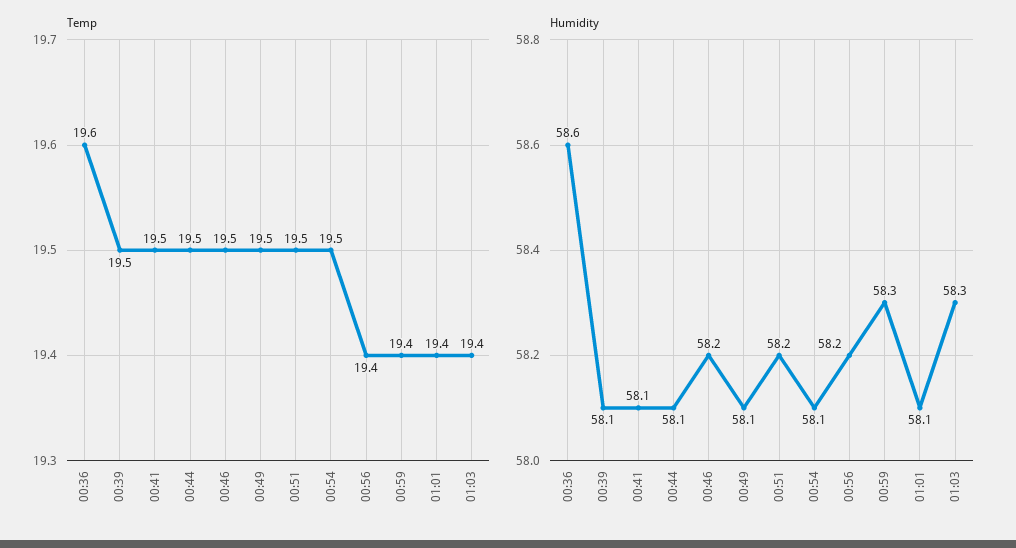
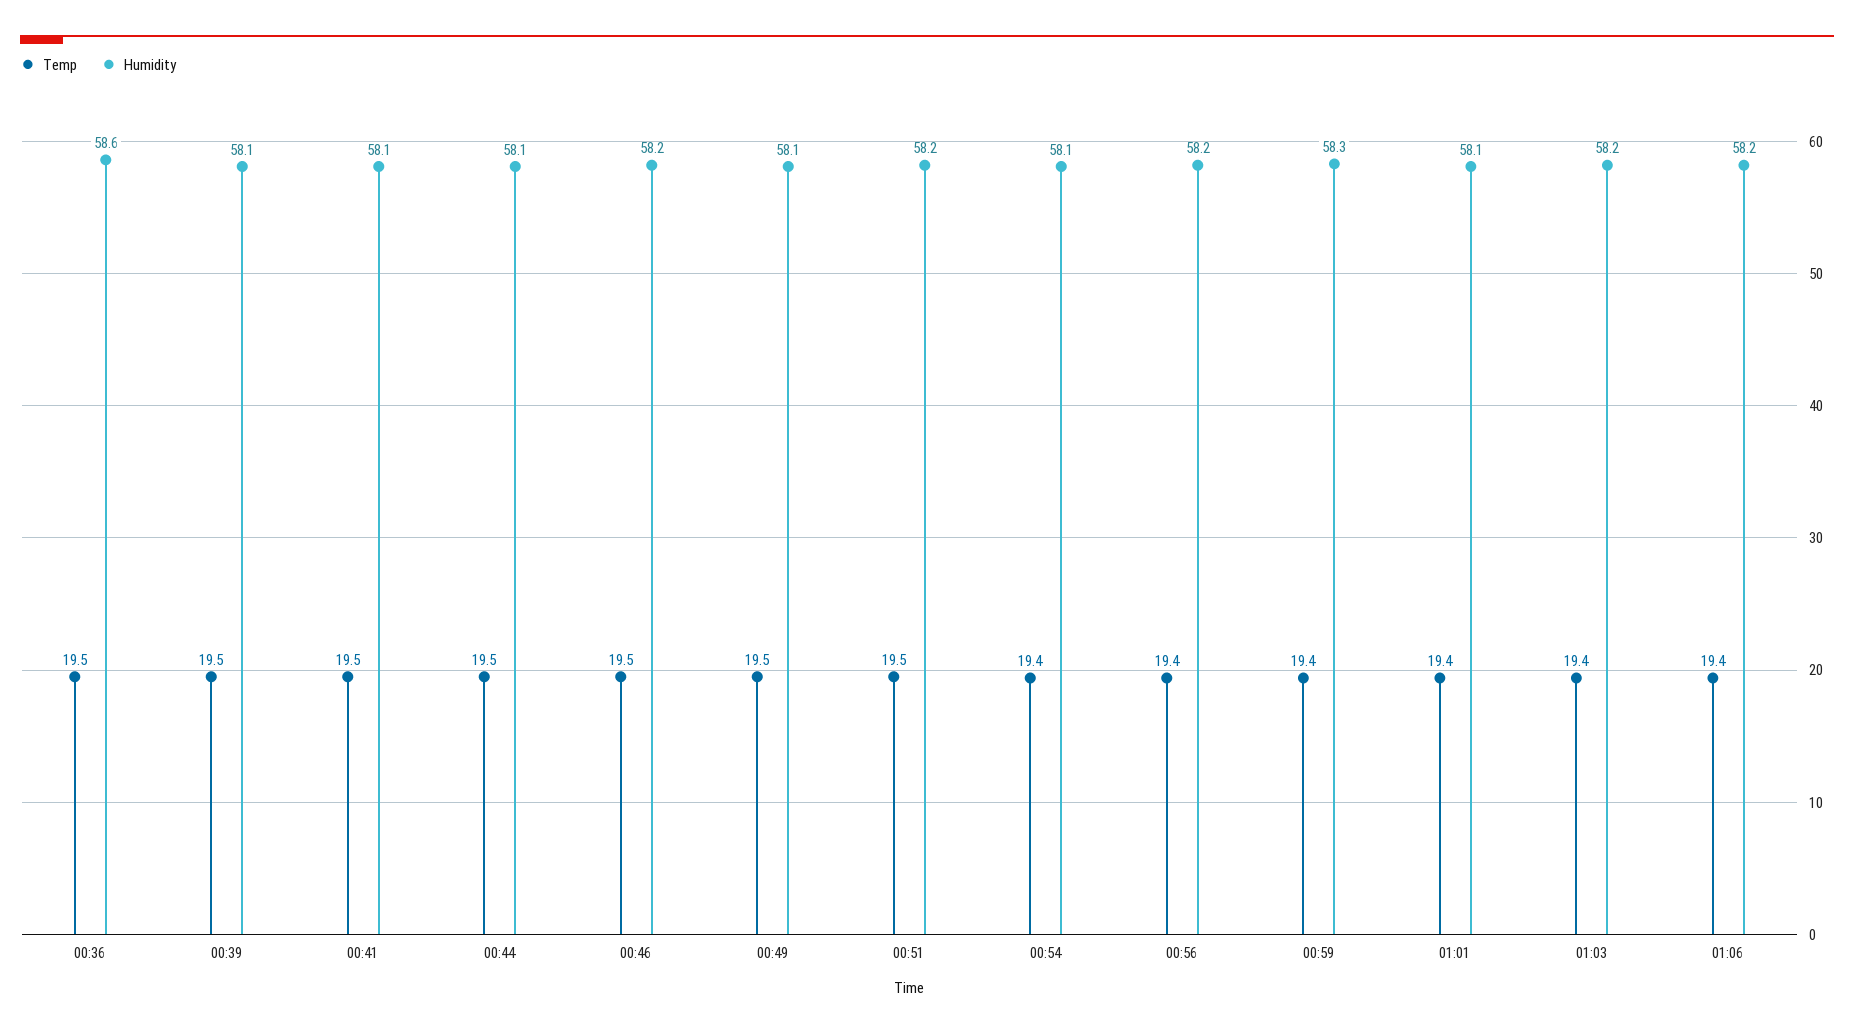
Temp, 00:36: 19.6 -> 19.5
Temp, 00:54: 19.5 -> 19.4
Humidity, 01:03: 58.3 -> 58.2
Temp, 01:06: none -> 19.4
Humidity, 01:06: none -> 58.2

